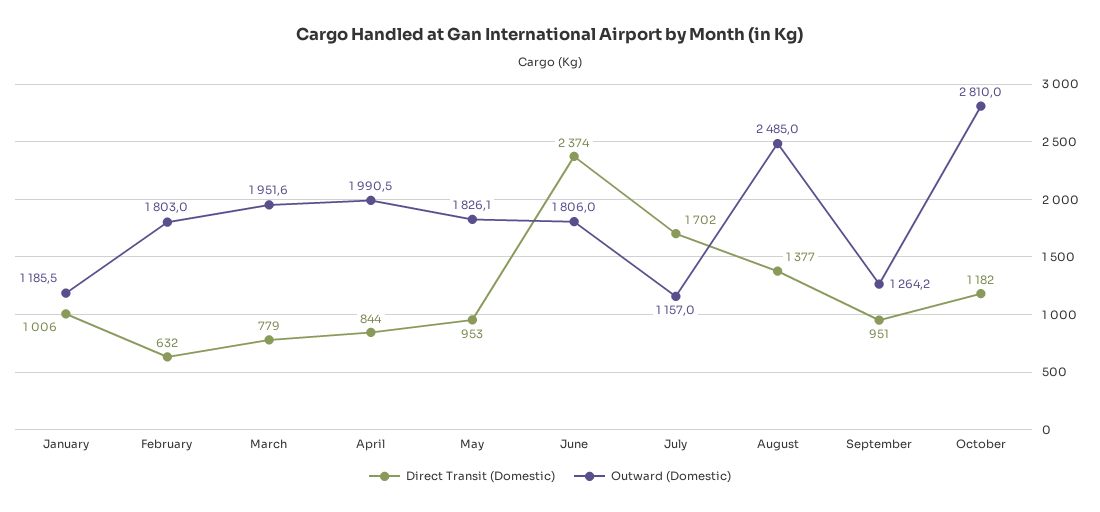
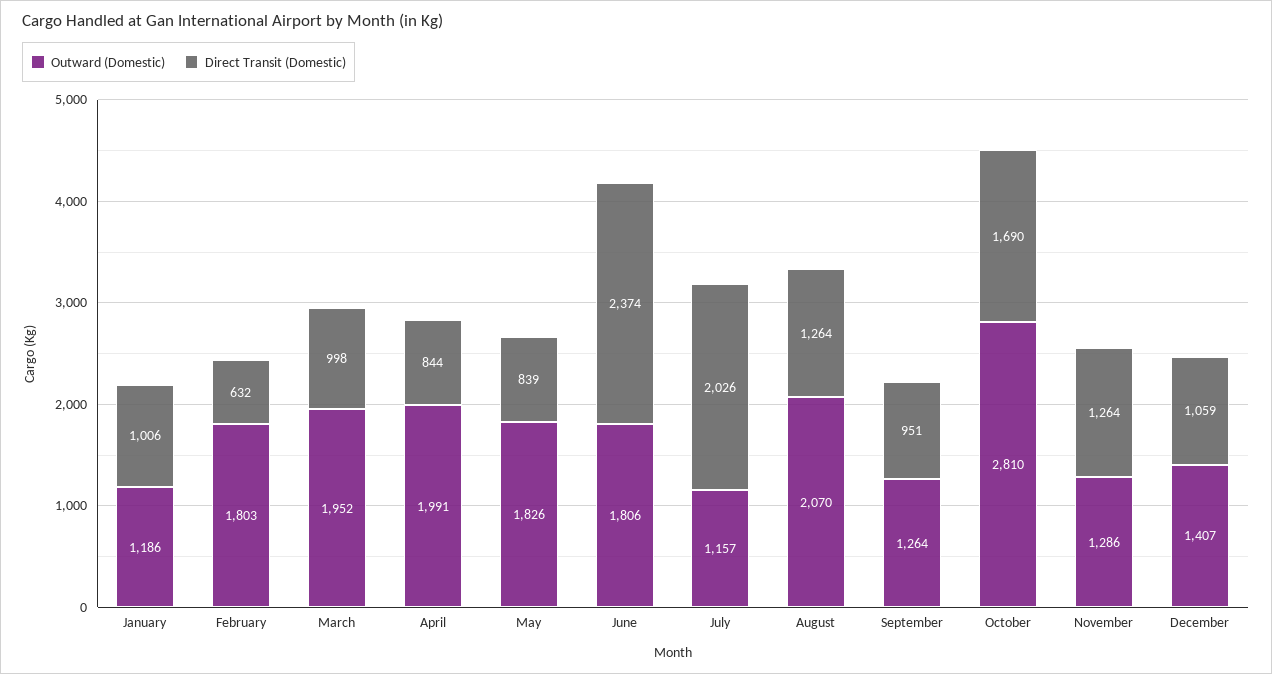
Direct Transit (Domestic), March: 779 -> 998
Direct Transit (Domestic), May: 953 -> 839
Direct Transit (Domestic), July: 1702 -> 2026
Direct Transit (Domestic), August: 1377 -> 1264
Outward (Domestic), August: 2485 -> 2070
Direct Transit (Domestic), October: 1182 -> 1690
Outward (Domestic), November: none -> 1286
Direct Transit (Domestic), November: none -> 1264
Outward (Domestic), December: none -> 1407
Direct Transit (Domestic), December: none -> 1059

